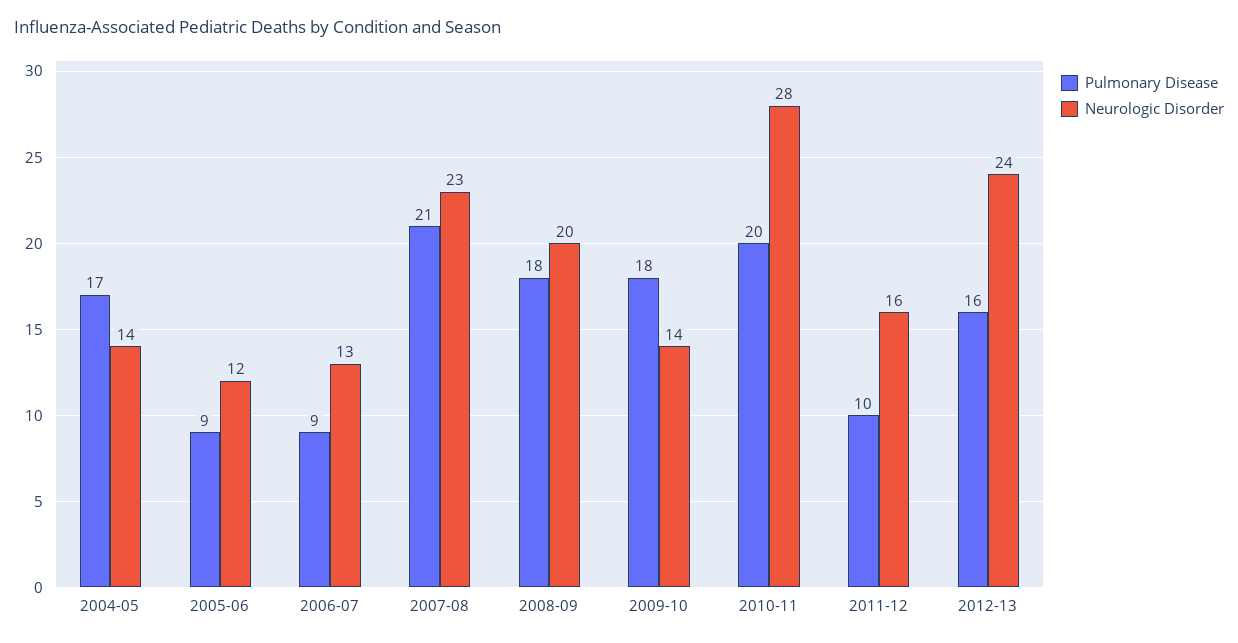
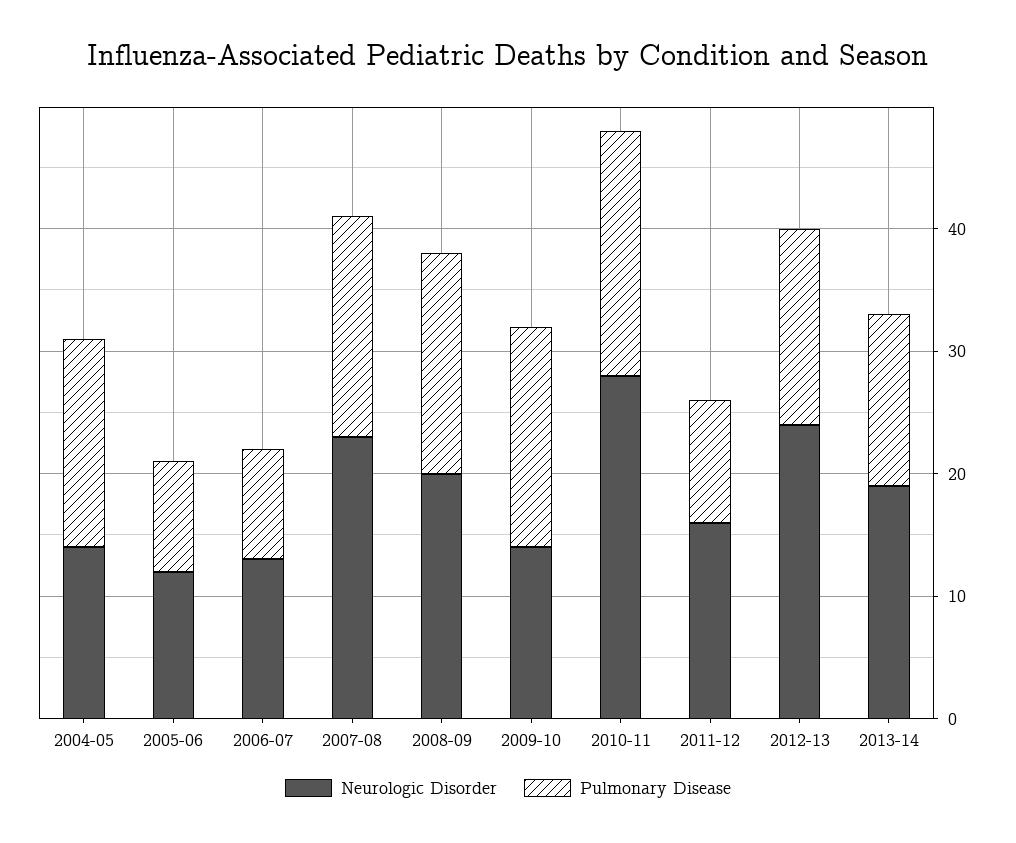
Pulmonary Disease, 2007-08: 21 -> 18
Neurologic Disorder, 2013-14: none -> 19
Pulmonary Disease, 2013-14: none -> 14

